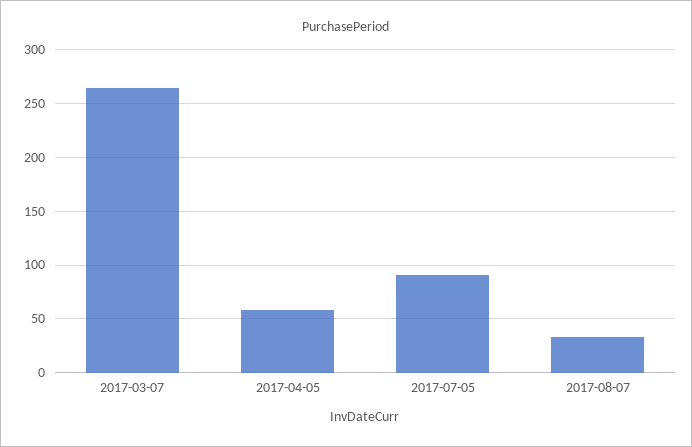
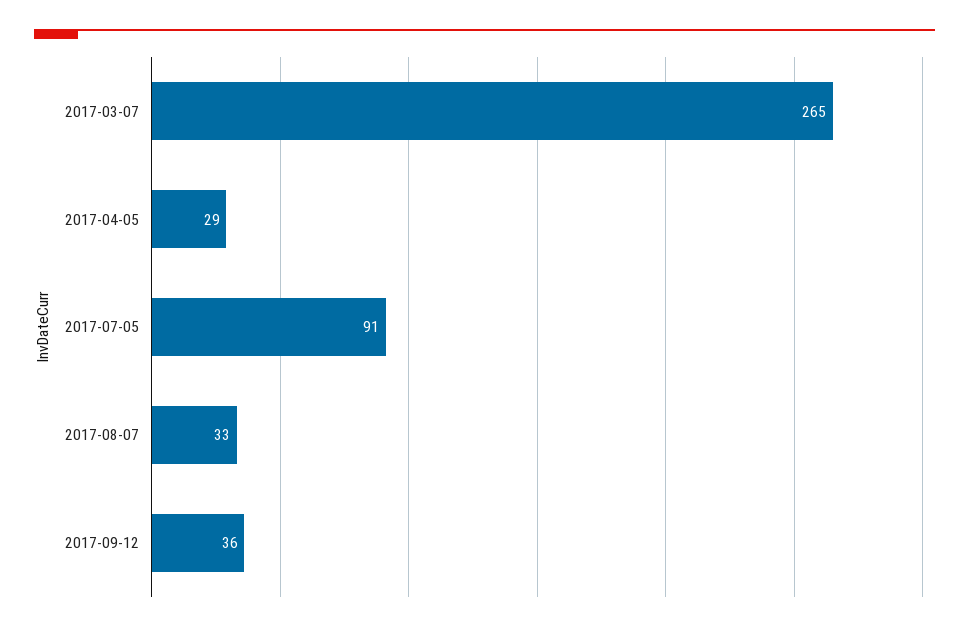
2017-04-05: 60 -> 29
2017-09-12: none -> 36

